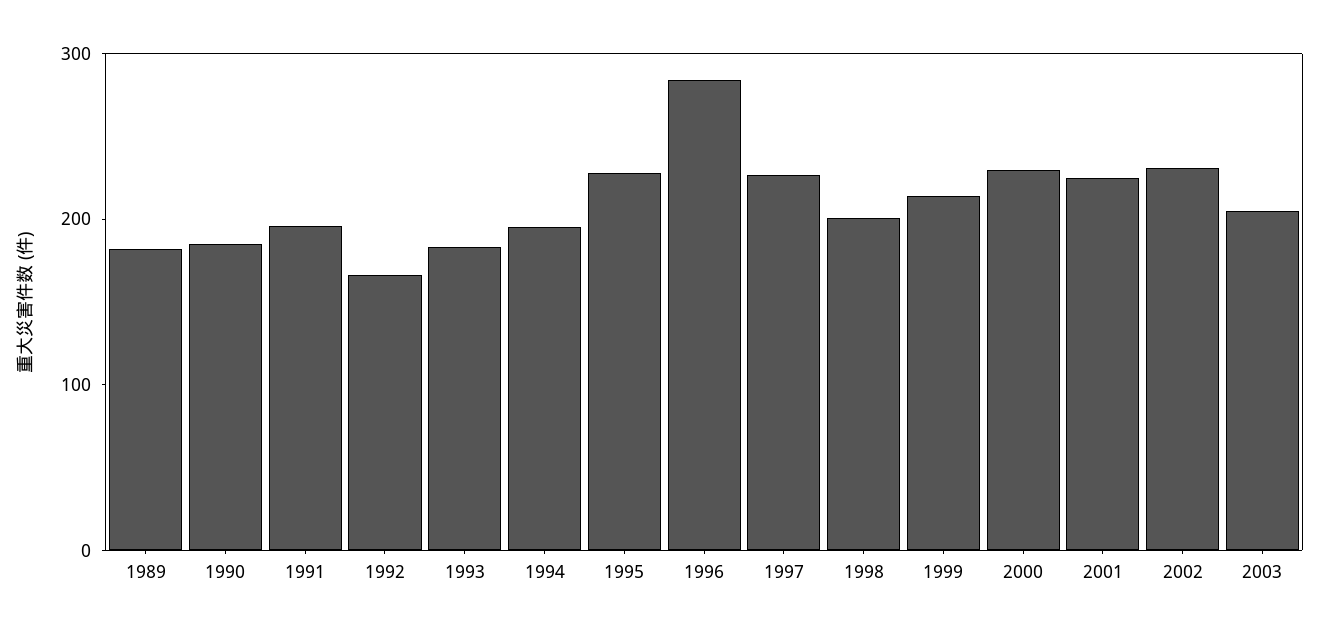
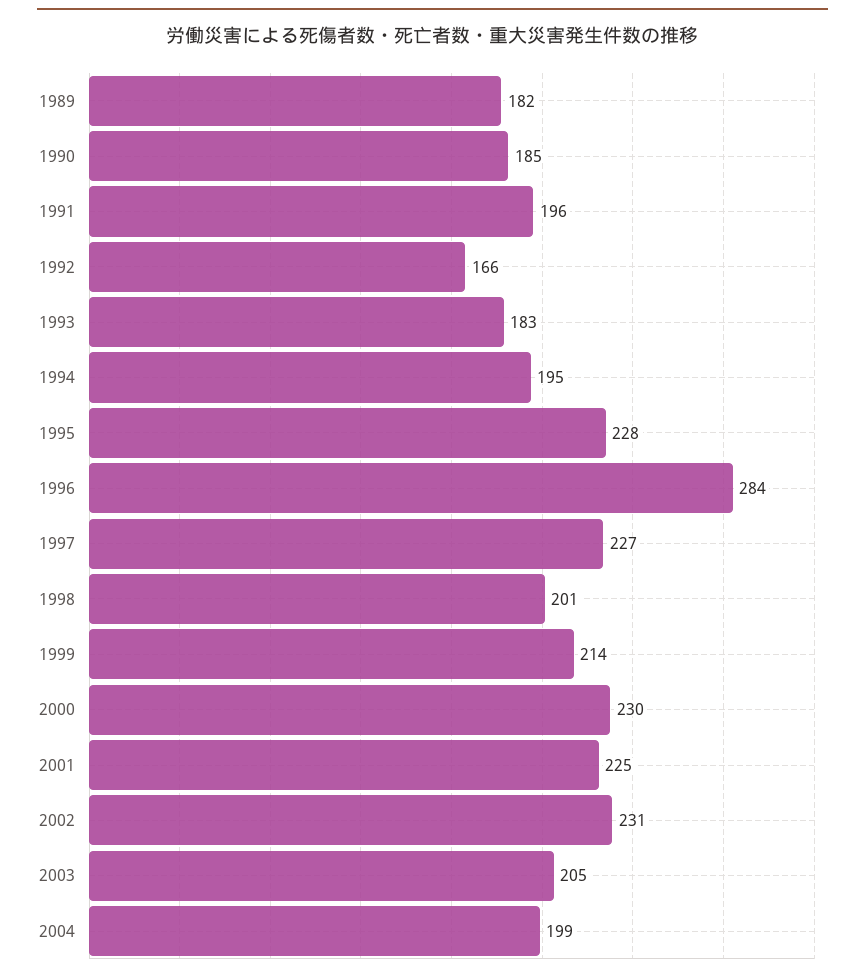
2004: none -> 199

